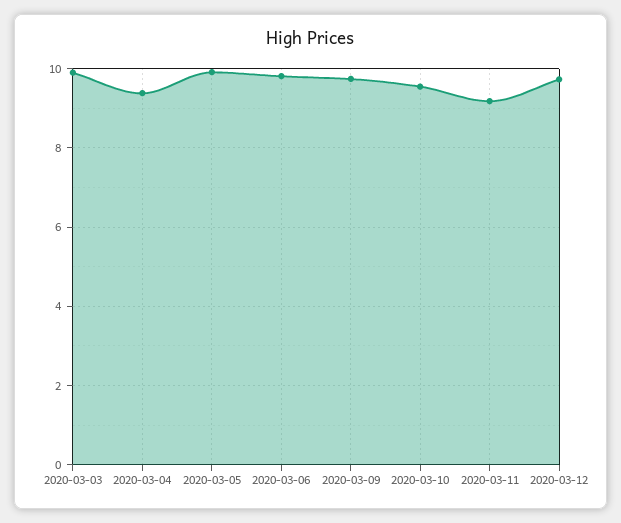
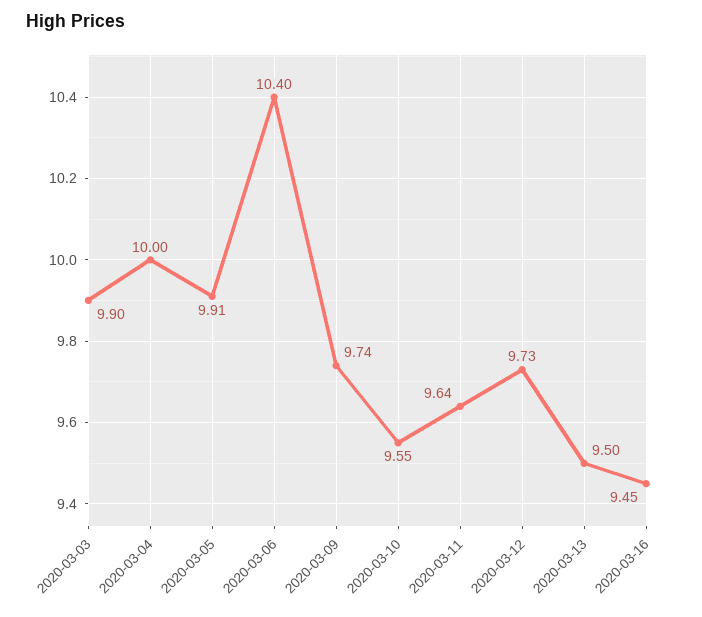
2020-03-04: 9.4 -> 10
2020-03-06: 9.8 -> 10.4
2020-03-11: 9.2 -> 9.64
2020-03-13: none -> 9.5
2020-03-16: none -> 9.45

